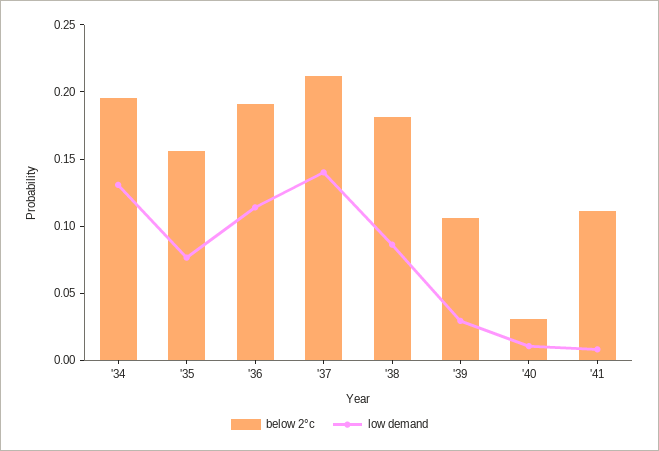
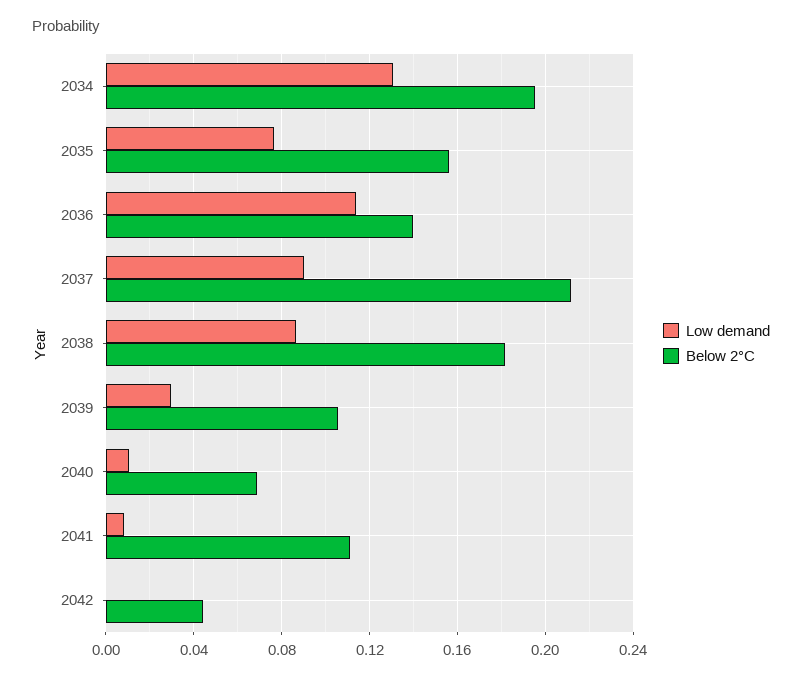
below 2°c, '36: 0.19 -> 0.14
low demand, '37: 0.14 -> 0.09
below 2°c, '40: 0.03 -> 0.07
low demand, 2042: none -> 0
below 2°c, 2042: none -> 0.045

